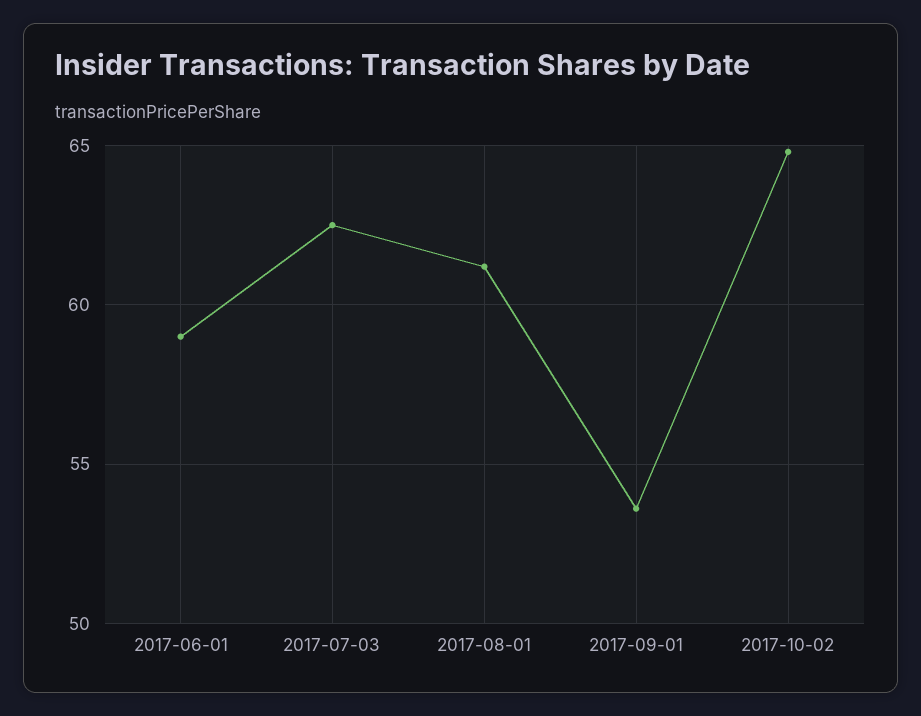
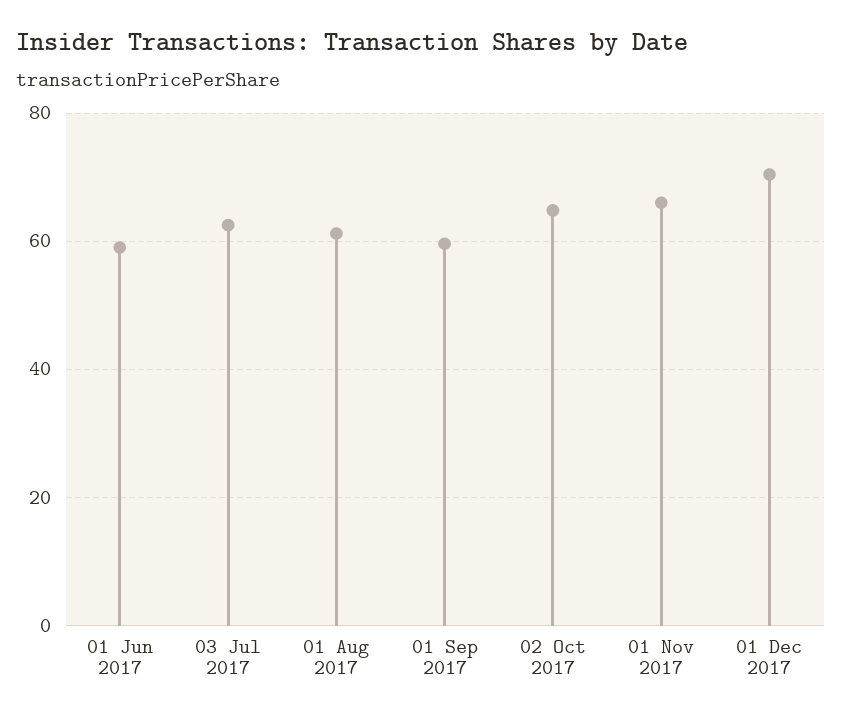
2017-09-01: 53.5 -> 60
01 Nov 2017: none -> 66
01 Dec 2017: none -> 70

